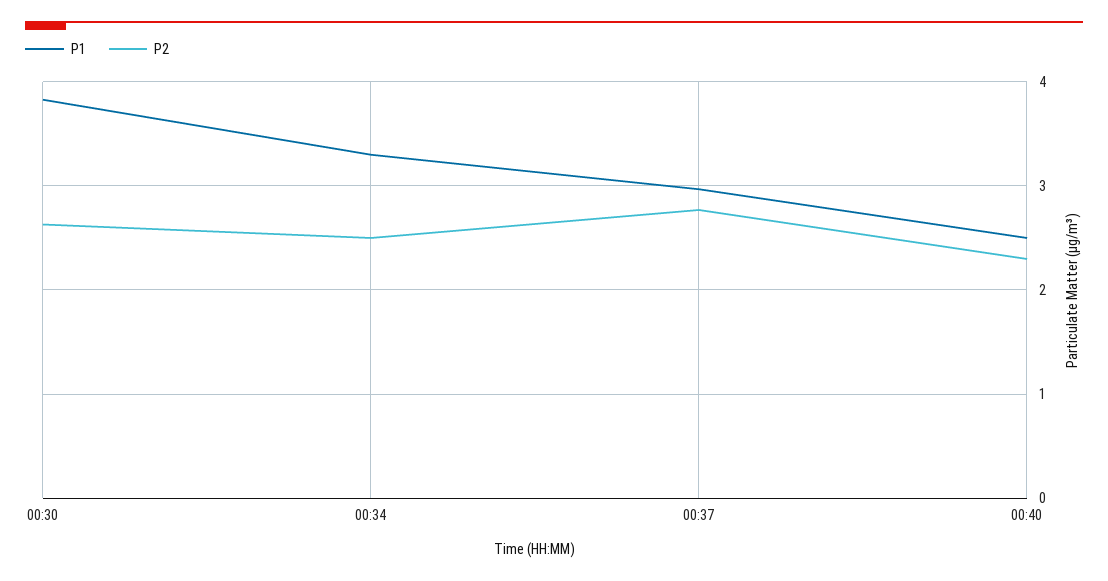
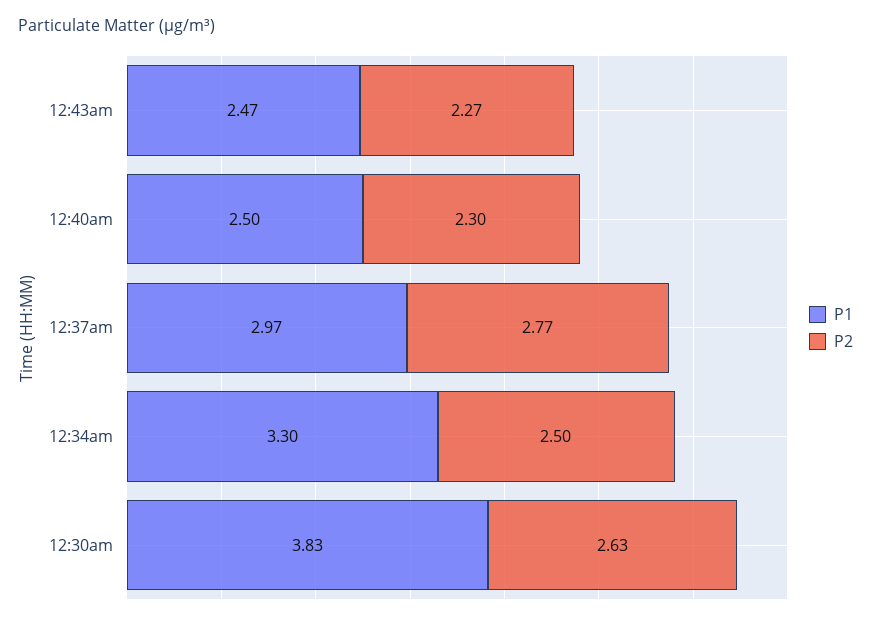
P1, 12:43am: none -> 2.47
P2, 12:43am: none -> 2.27

